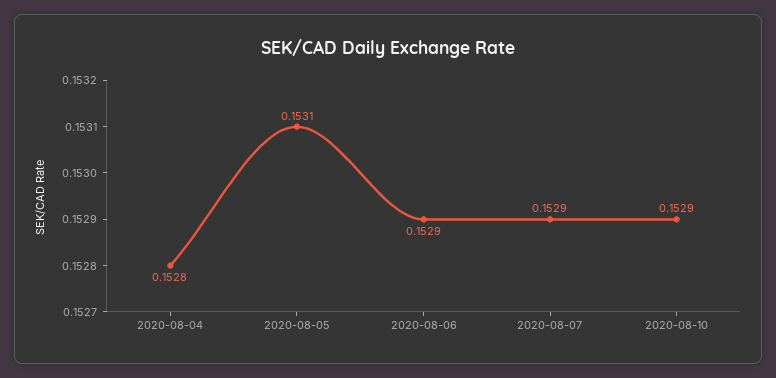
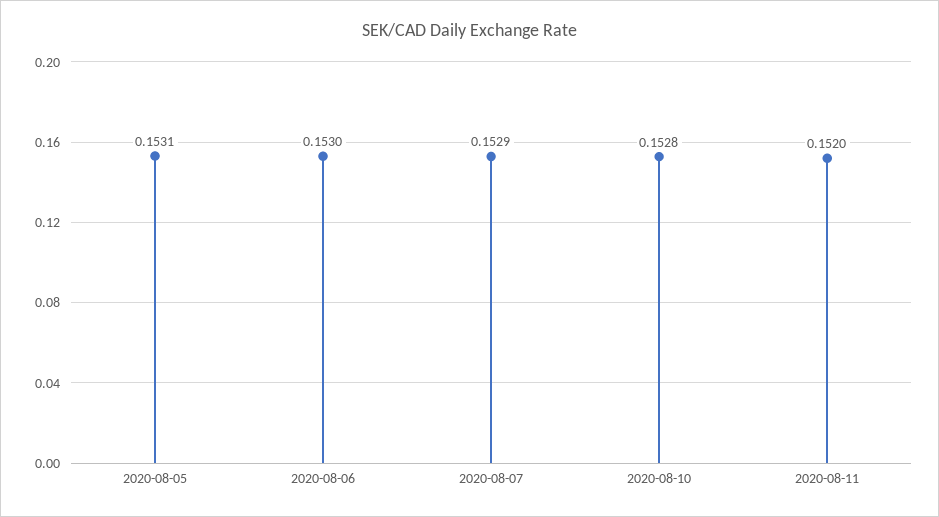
2020-08-04: 0.1528 -> none
2020-08-06: 0.1529 -> 0.153
2020-08-10: 0.1529 -> 0.1528
2020-08-11: none -> 0.152

